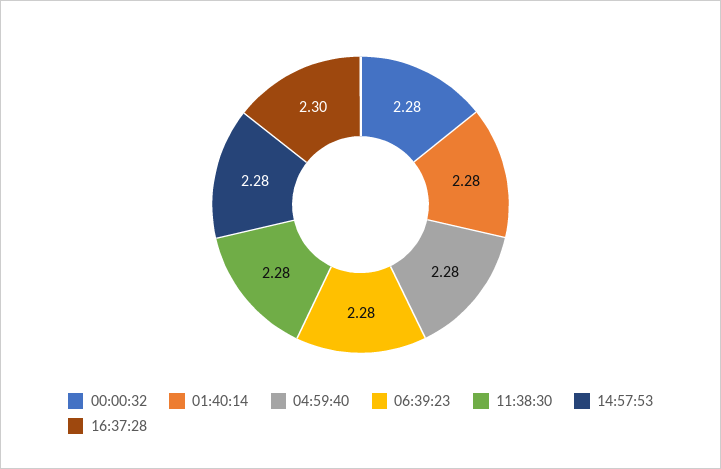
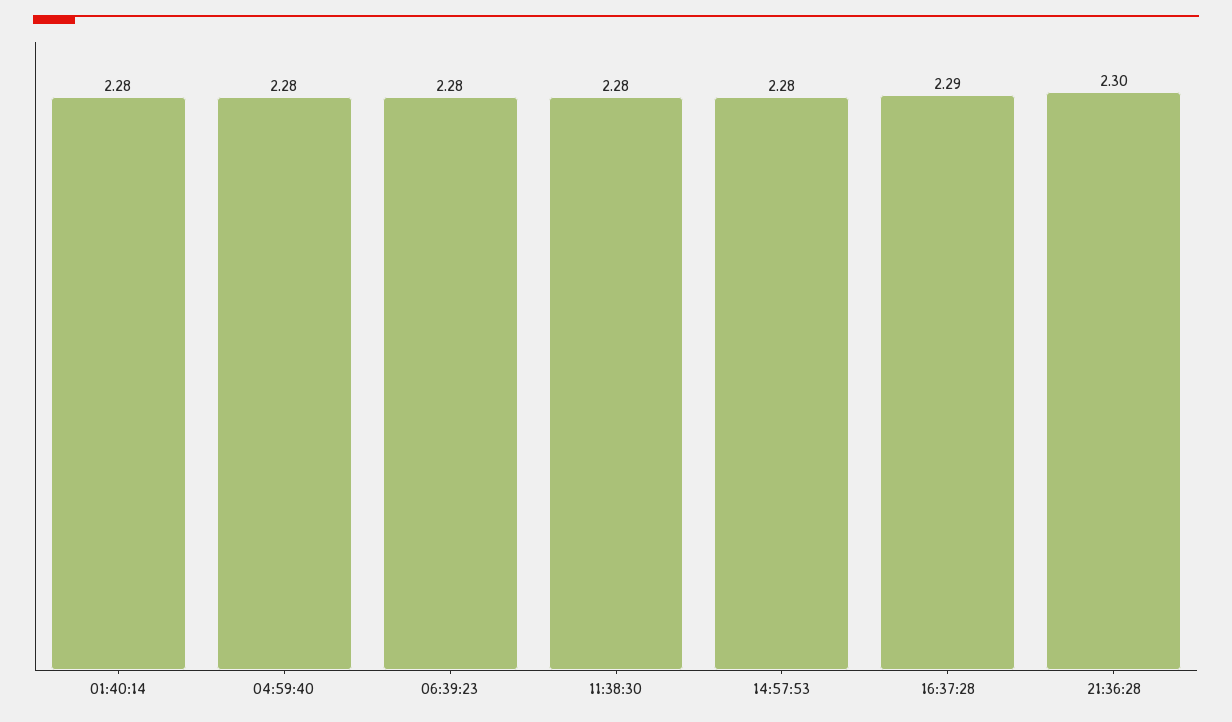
00:00:32: 2.28 -> none
16:37:28: 2.3 -> 2.29
21:36:28: none -> 2.3

